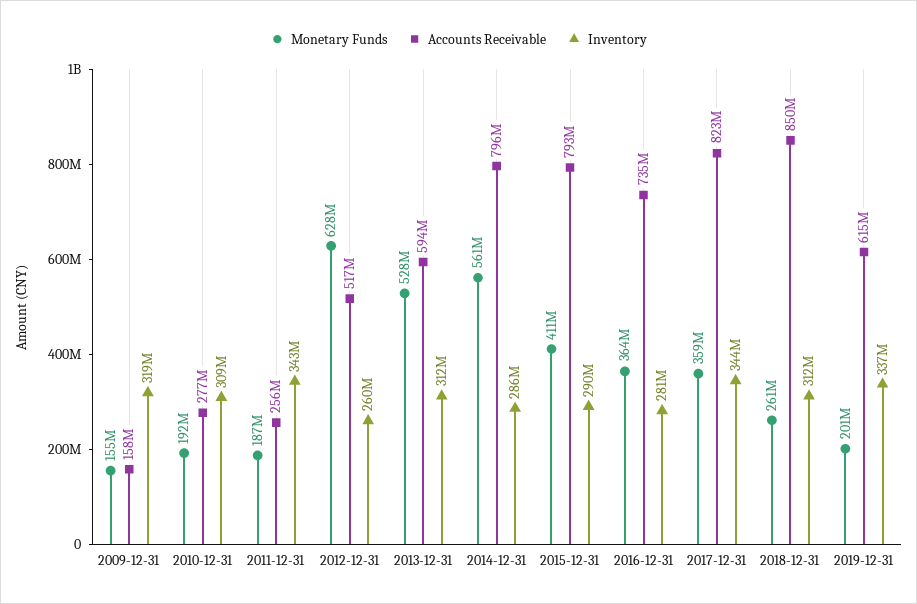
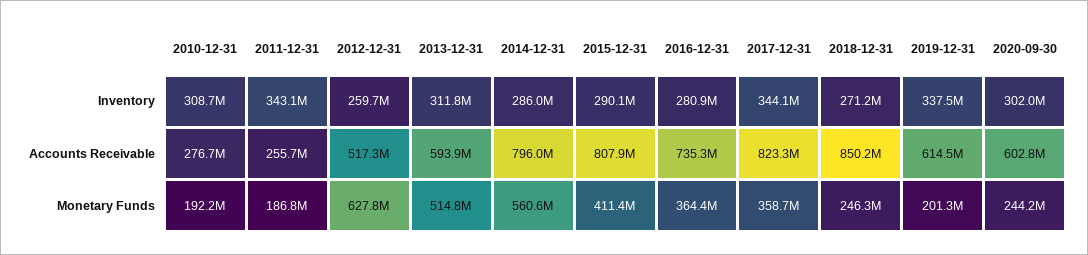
Monetary Funds, 2009-12-31: 155000000 -> none
Accounts Receivable, 2009-12-31: 158000000 -> none
Inventory, 2009-12-31: 319000000 -> none
Monetary Funds, 2013-12-31: 528000000 -> 514800000
Accounts Receivable, 2015-12-31: 793000000 -> 807900000
Monetary Funds, 2018-12-31: 261000000 -> 246300000
Inventory, 2018-12-31: 312000000 -> 271200000
Inventory, 2020-09-30: none -> 302000000
Accounts Receivable, 2020-09-30: none -> 602800000
Monetary Funds, 2020-09-30: none -> 244200000

